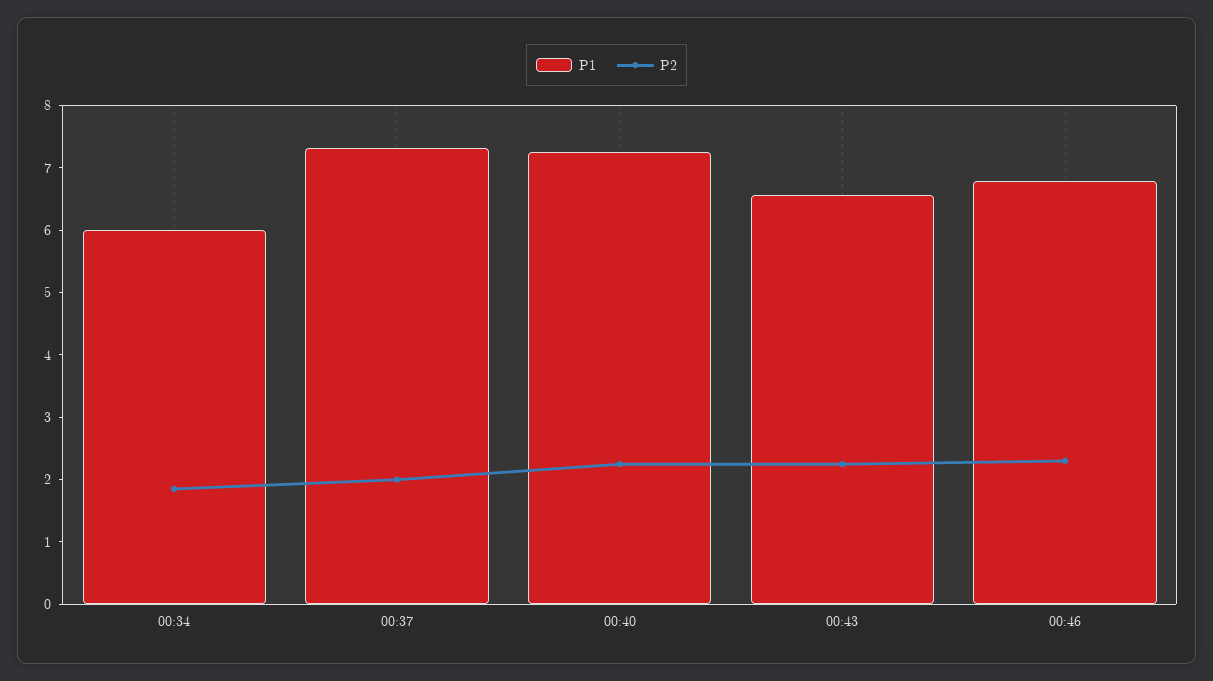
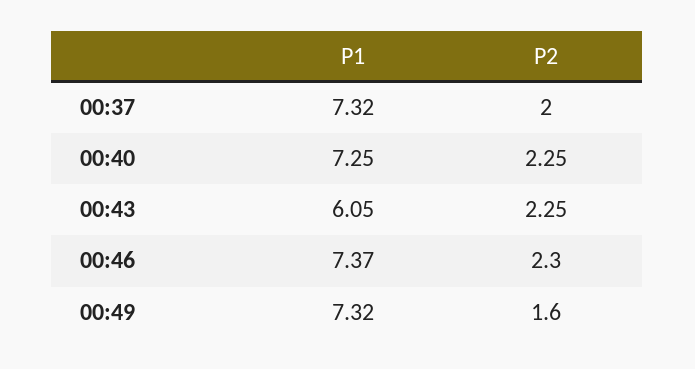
P1, 00:34: 6 -> none
P2, 00:34: 1.8 -> none
P1, 00:43: 6.6 -> 6.05
P1, 00:46: 6.8 -> 7.37
P1, 00:49: none -> 7.32
P2, 00:49: none -> 1.6

